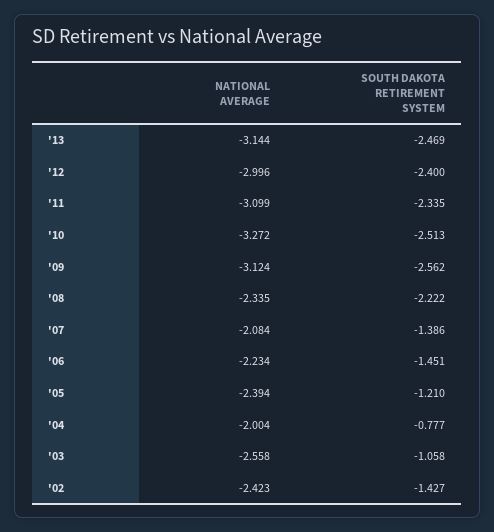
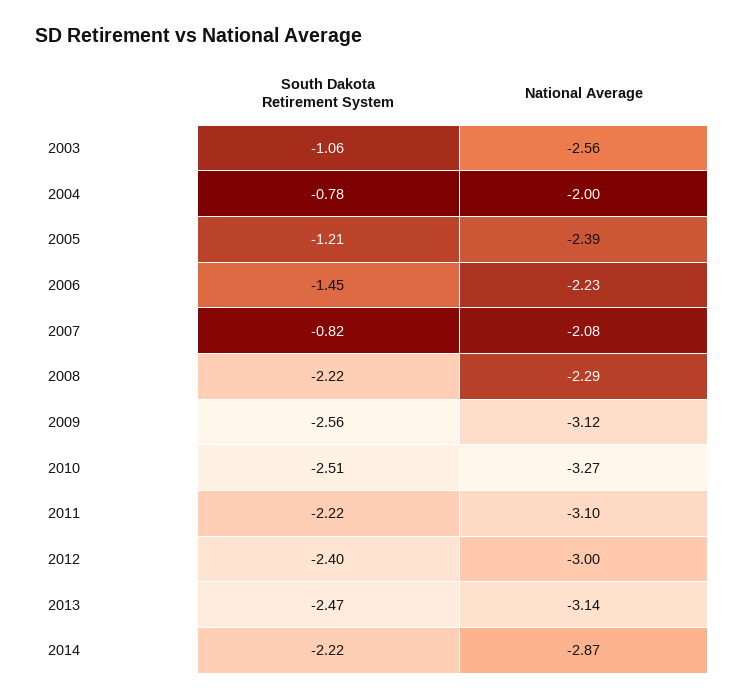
SOUTH DAKOTA RETIREMENT SYSTEM, '11: -2.335 -> -2.22
NATIONAL AVERAGE, '08: -2.335 -> -2.29
SOUTH DAKOTA RETIREMENT SYSTEM, '07: -1.386 -> -0.82
NATIONAL AVERAGE, '02: -2.423 -> none
SOUTH DAKOTA RETIREMENT SYSTEM, '02: -1.427 -> none
SOUTH DAKOTA RETIREMENT SYSTEM, 2014: none -> -2.22
NATIONAL AVERAGE, 2014: none -> -2.87

